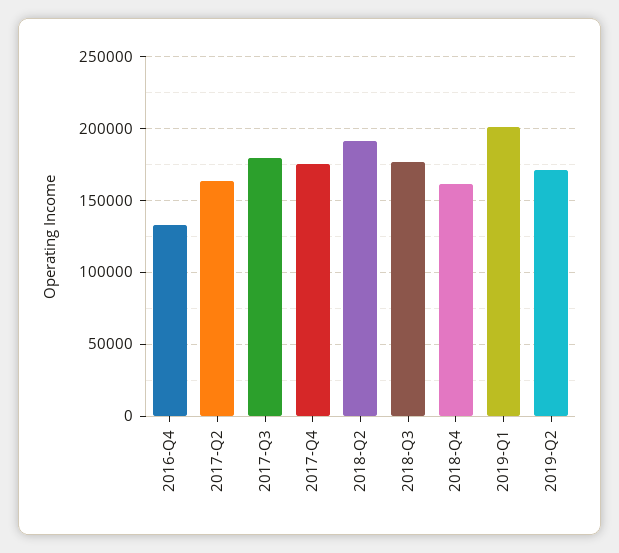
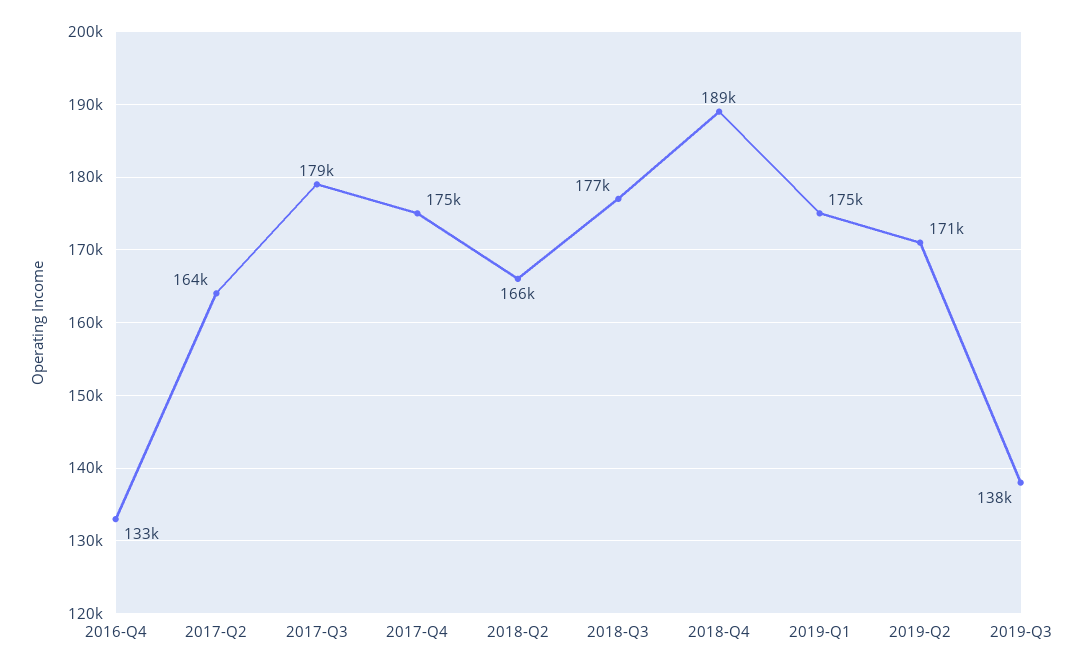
2018-Q2: 190000 -> 166000
2018-Q4: 160000 -> 189000
2019-Q1: 200000 -> 175000
2019-Q3: none -> 138000

